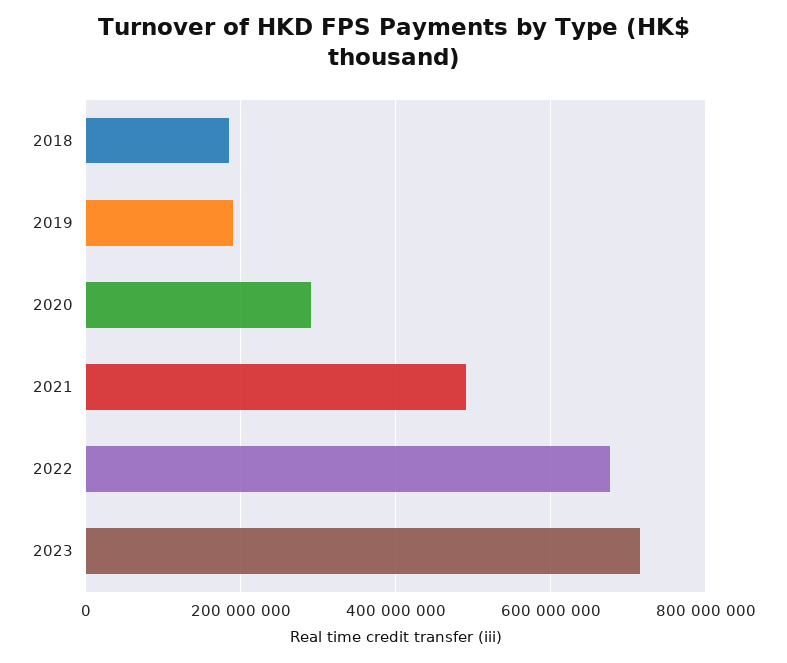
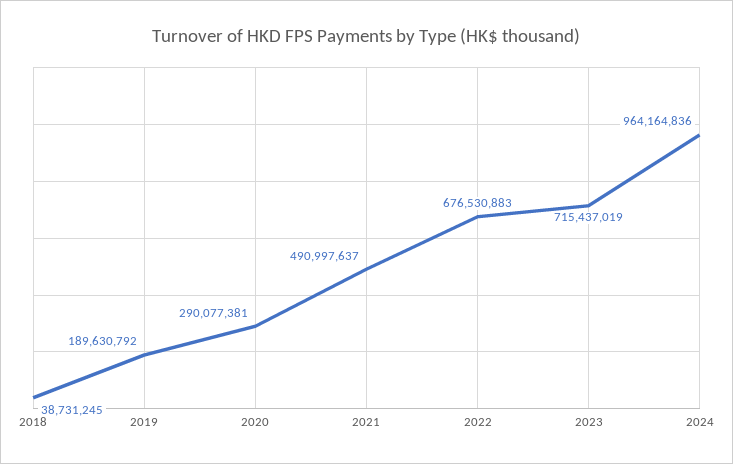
2018: 180000000 -> 38731245
2024: none -> 964164836

